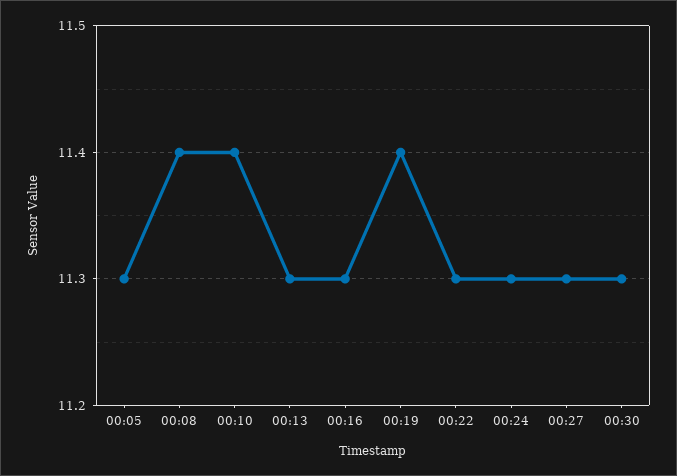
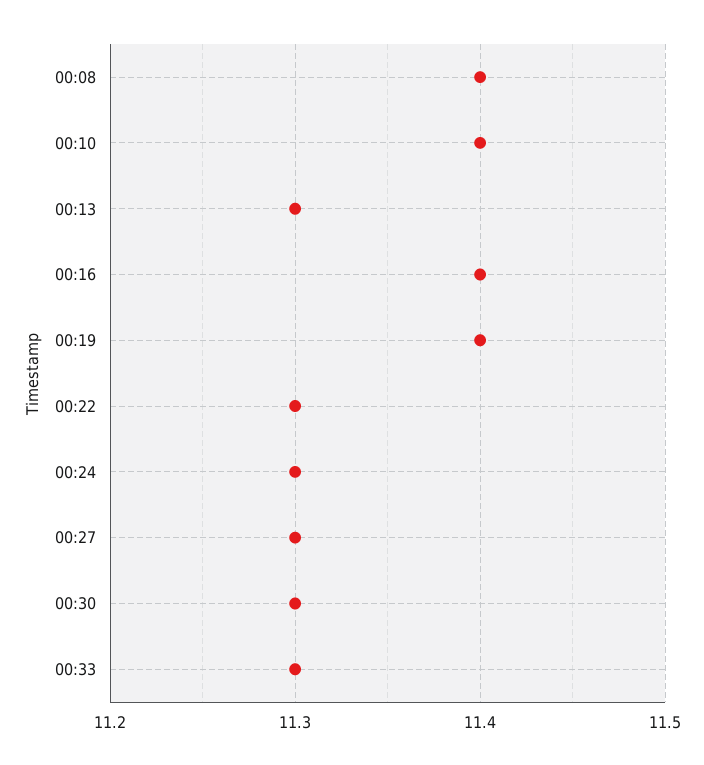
00:05: 11.3 -> none
00:16: 11.3 -> 11.4
00:33: none -> 11.3

